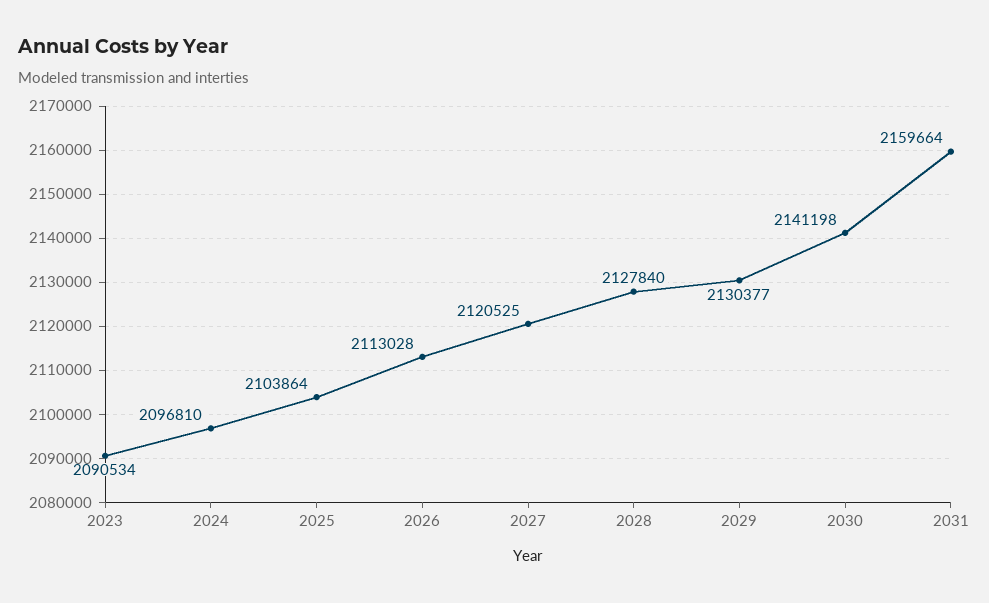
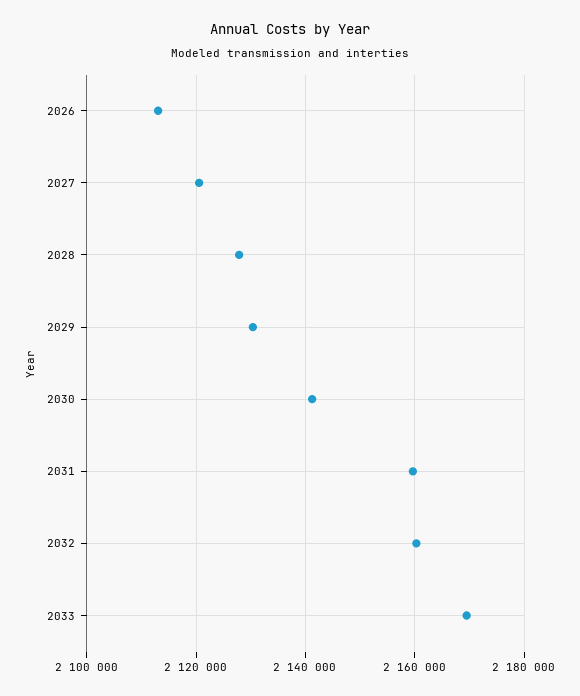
2023: 2090534 -> none
2024: 2096810 -> none
2025: 2103864 -> none
2032: none -> 2160000
2033: none -> 2170000

